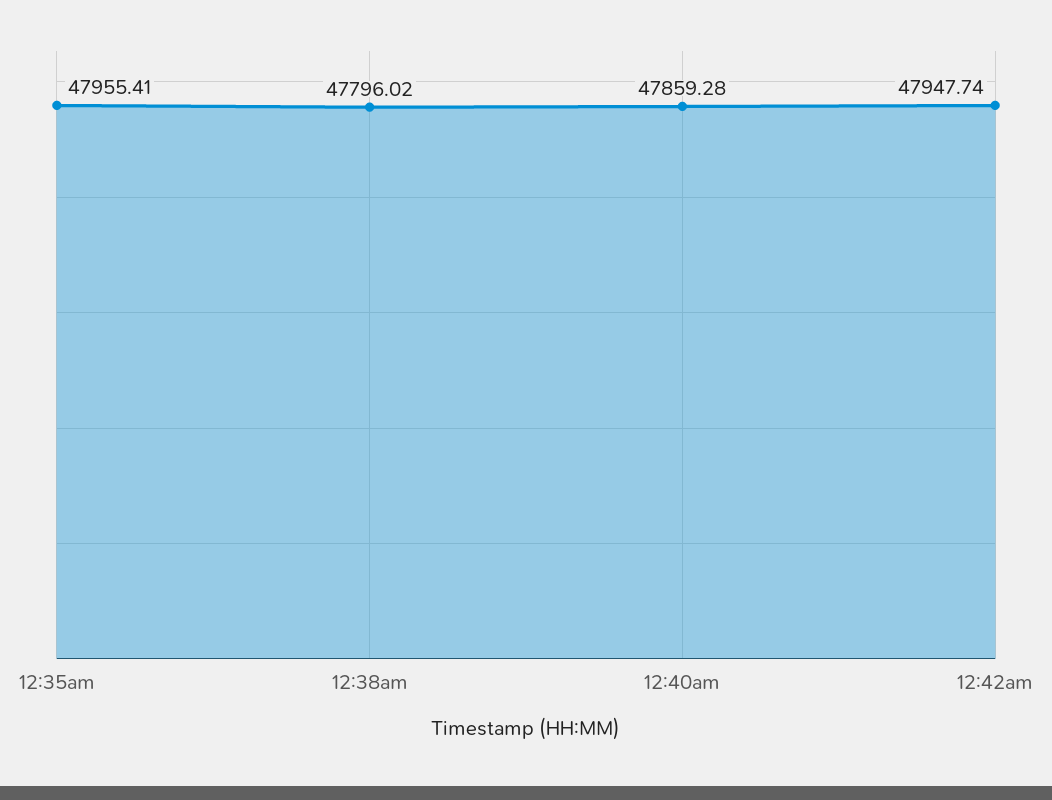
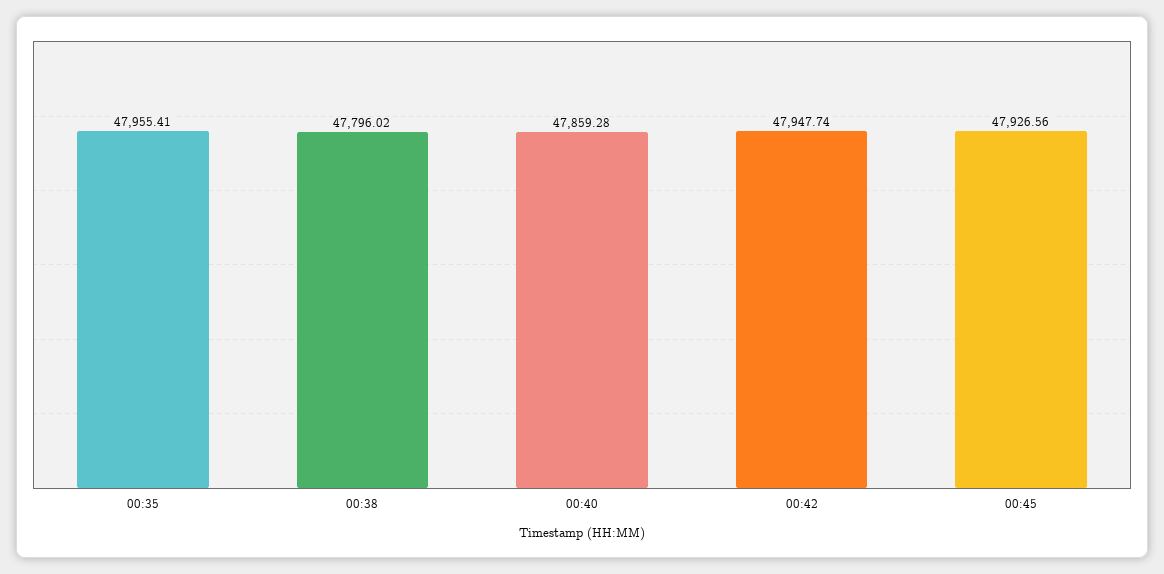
00:45: none -> 47926.56

